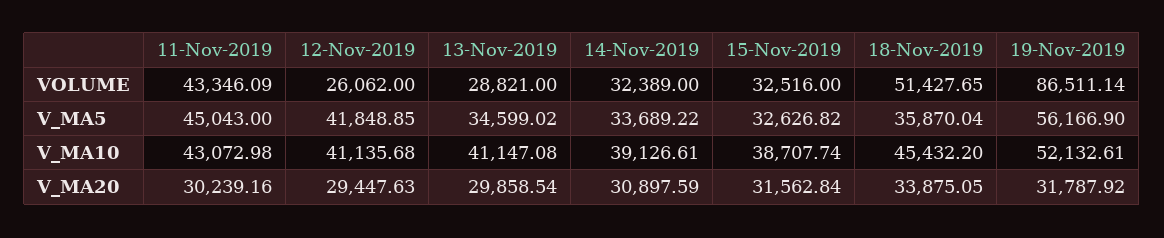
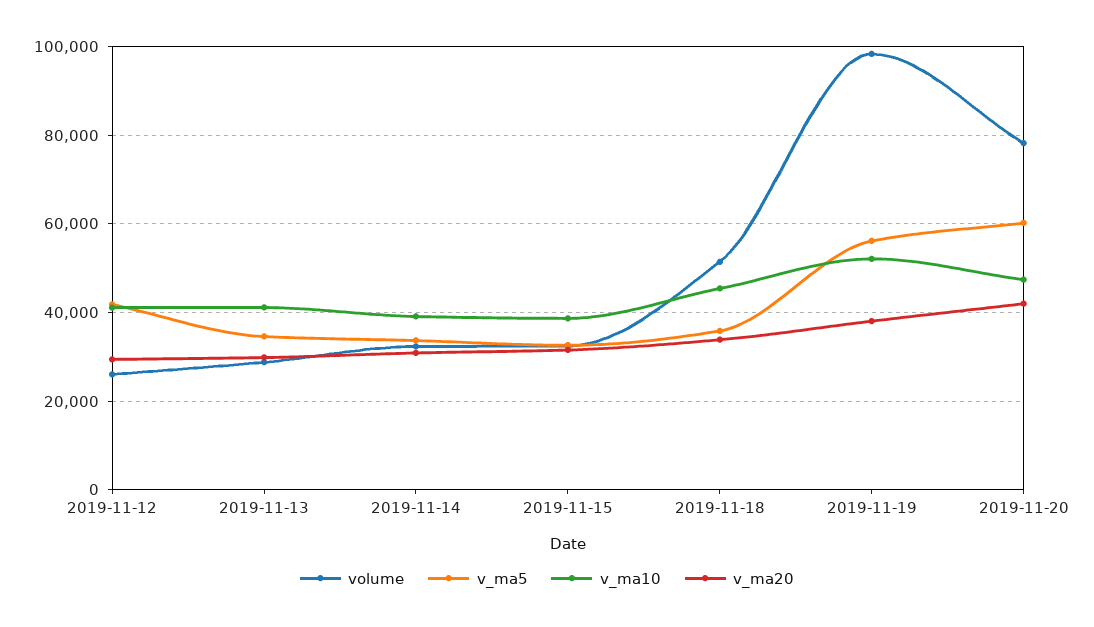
VOLUME, 11-Nov-2019: 43346.09 -> none
VOLUME, 19-Nov-2019: 86511.14 -> 98000
V_MA5, 11-Nov-2019: 45043 -> none
V_MA10, 11-Nov-2019: 43072.98 -> none
V_MA20, 11-Nov-2019: 30239.16 -> none
V_MA20, 19-Nov-2019: 31787.92 -> 38000
VOLUME, 2019-11-20: none -> 78000
V_MA5, 2019-11-20: none -> 60000
V_MA10, 2019-11-20: none -> 48000
V_MA20, 2019-11-20: none -> 42000

